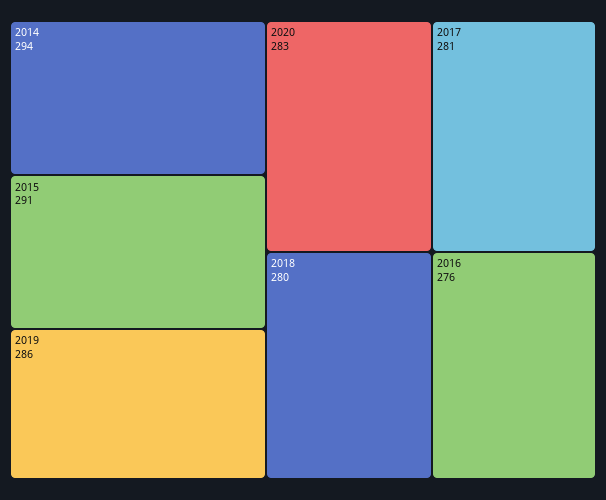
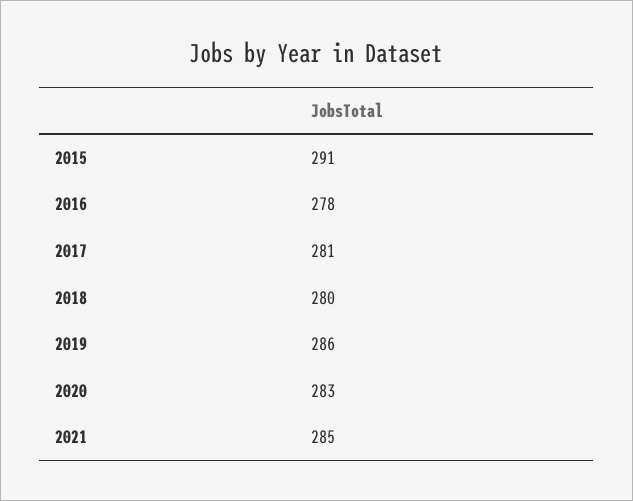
2014: 294 -> none
2016: 276 -> 278
2021: none -> 285

